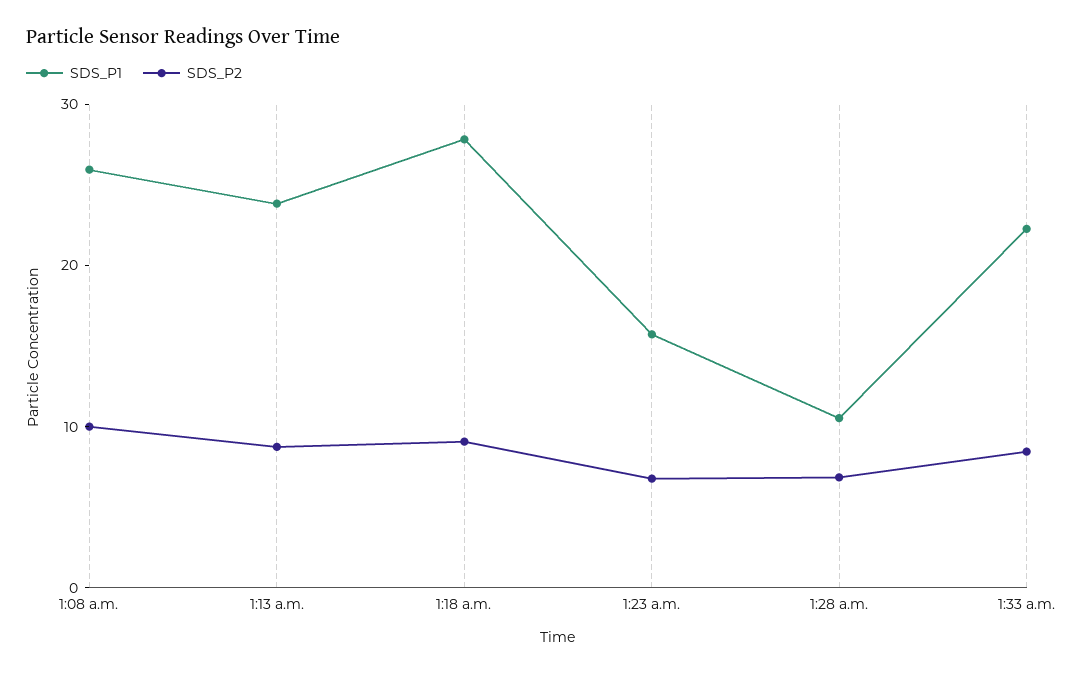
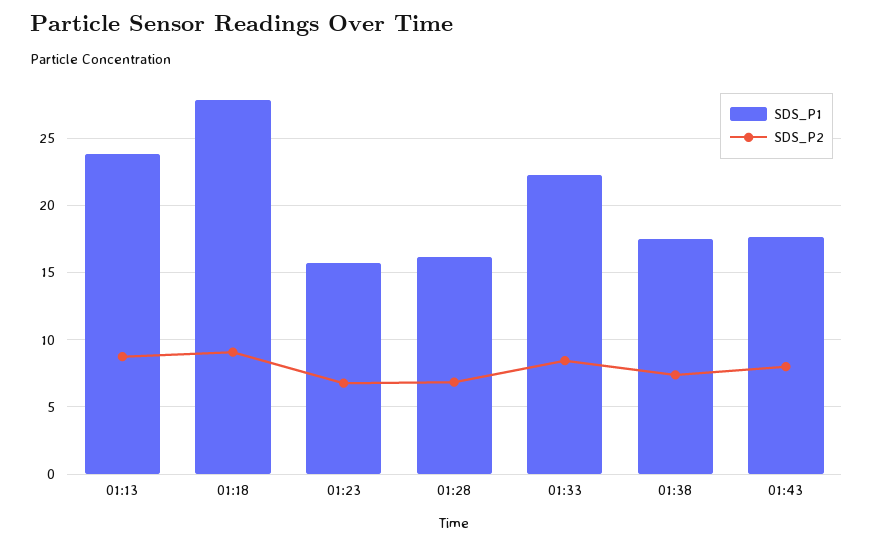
SDS_P1, 1:08 a.m.: 26 -> none
SDS_P2, 1:08 a.m.: 10 -> none
SDS_P1, 1:28 a.m.: 10 -> 16
SDS_P1, 01:38: none -> 17.5
SDS_P2, 01:38: none -> 7.5
SDS_P1, 01:43: none -> 17.5
SDS_P2, 01:43: none -> 8

